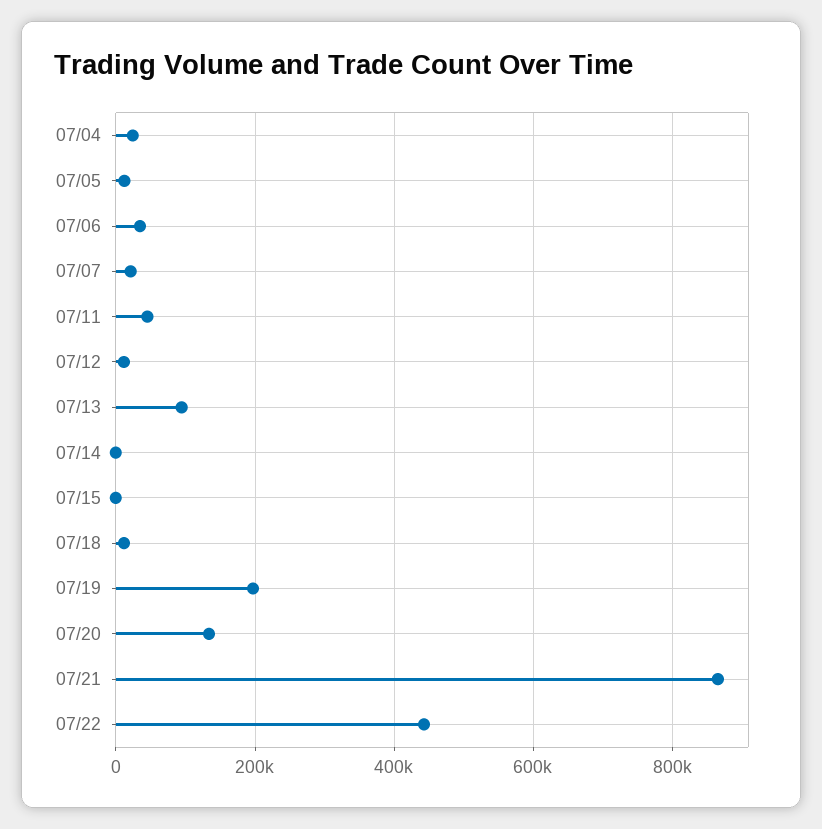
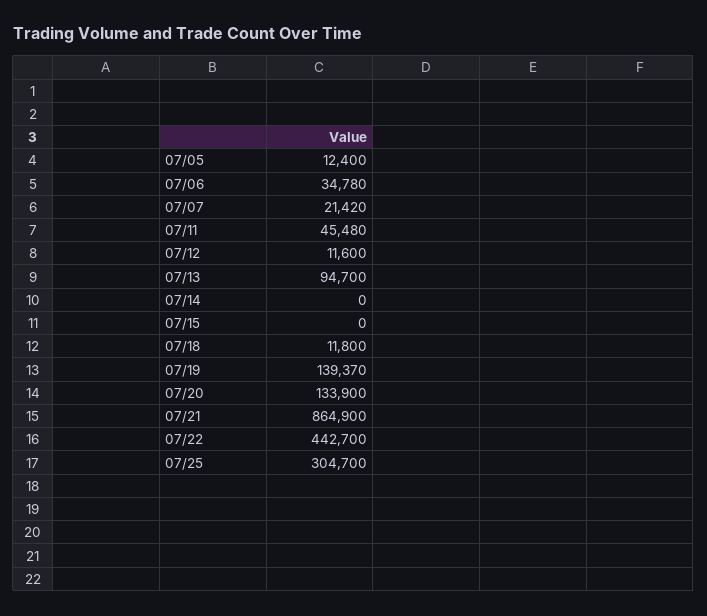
07/04: 20000 -> none
07/19: 200000 -> 139370
07/25: none -> 304700

